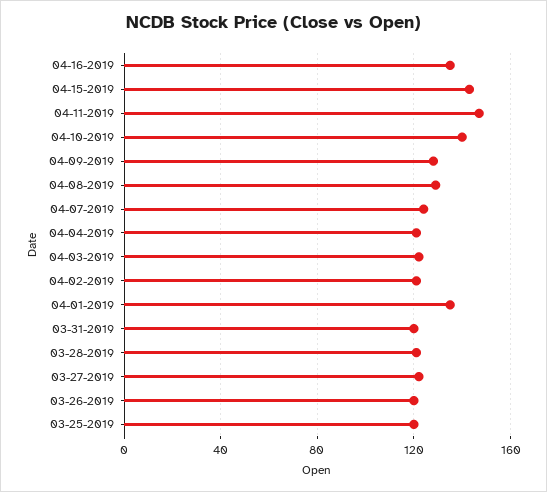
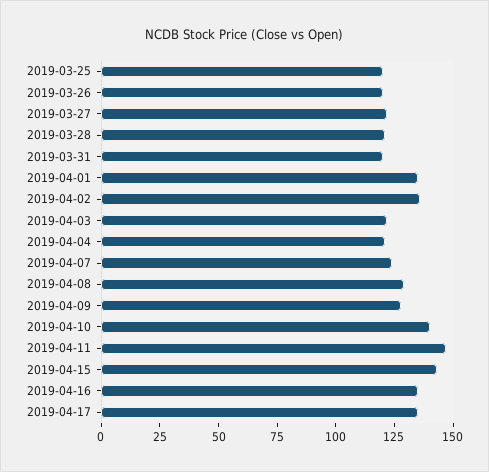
04-02-2019: 120 -> 135
2019-04-17: none -> 135

